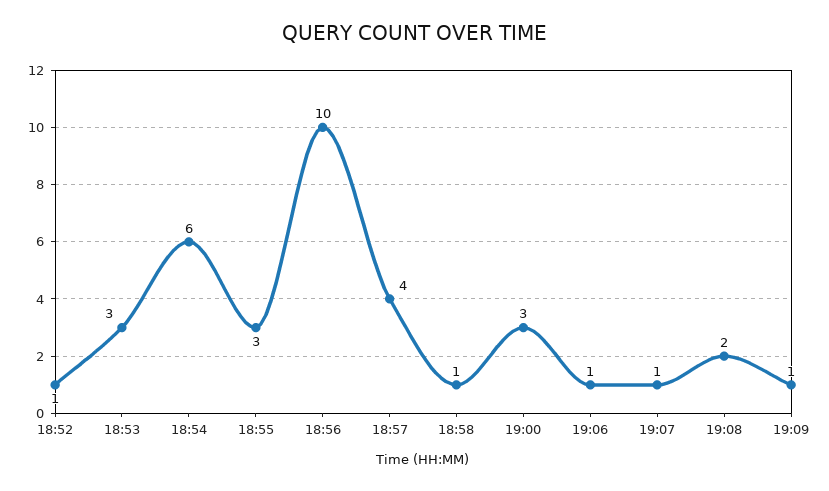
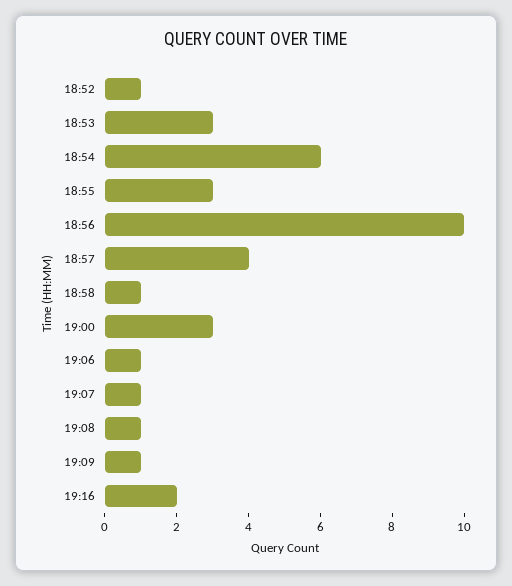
19:08: 2 -> 1
19:16: none -> 2

